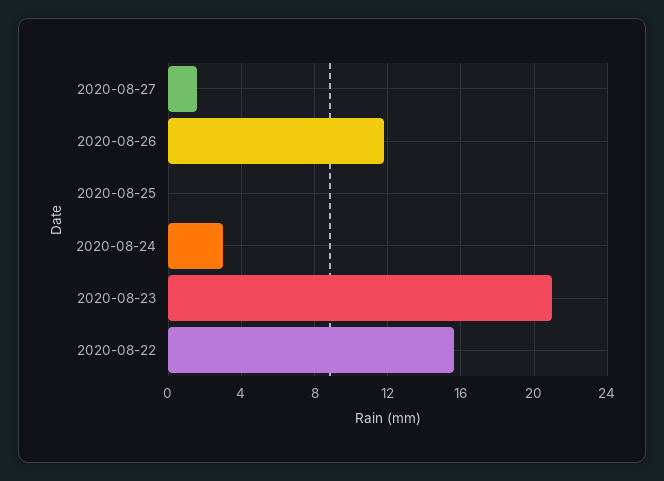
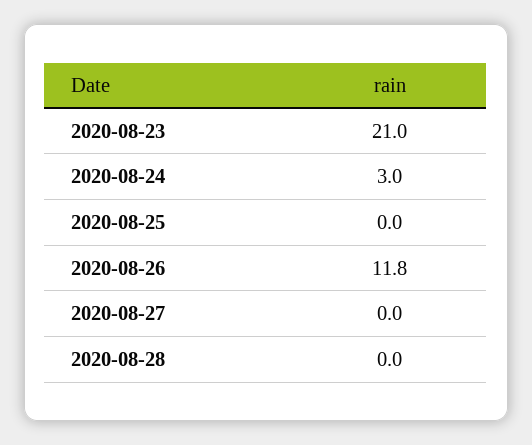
2020-08-27: 1.5 -> 0
2020-08-22: 15.5 -> none
2020-08-28: none -> 0

